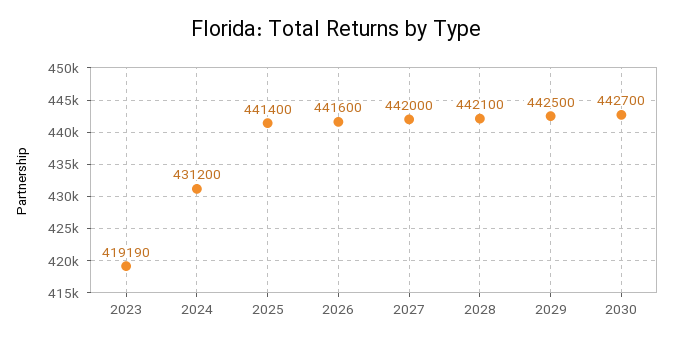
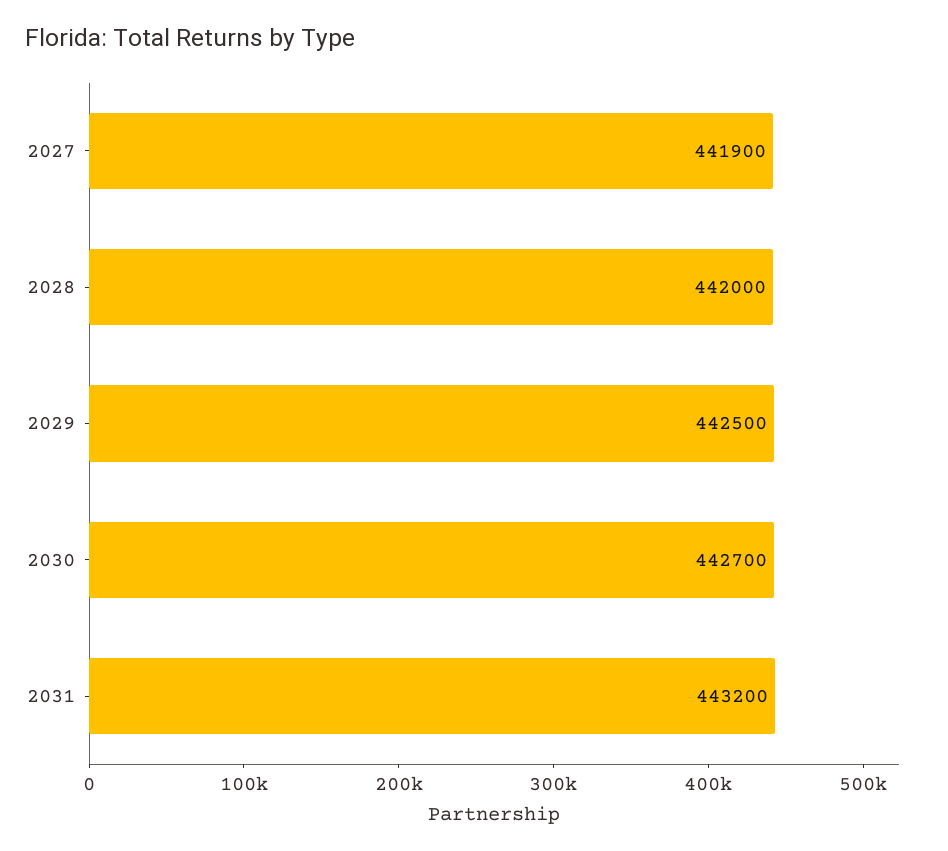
2023: 419190 -> none
2024: 431200 -> none
2025: 441400 -> none
2026: 441600 -> none
2027: 442000 -> 441900
2028: 442100 -> 442000
2031: none -> 443200

